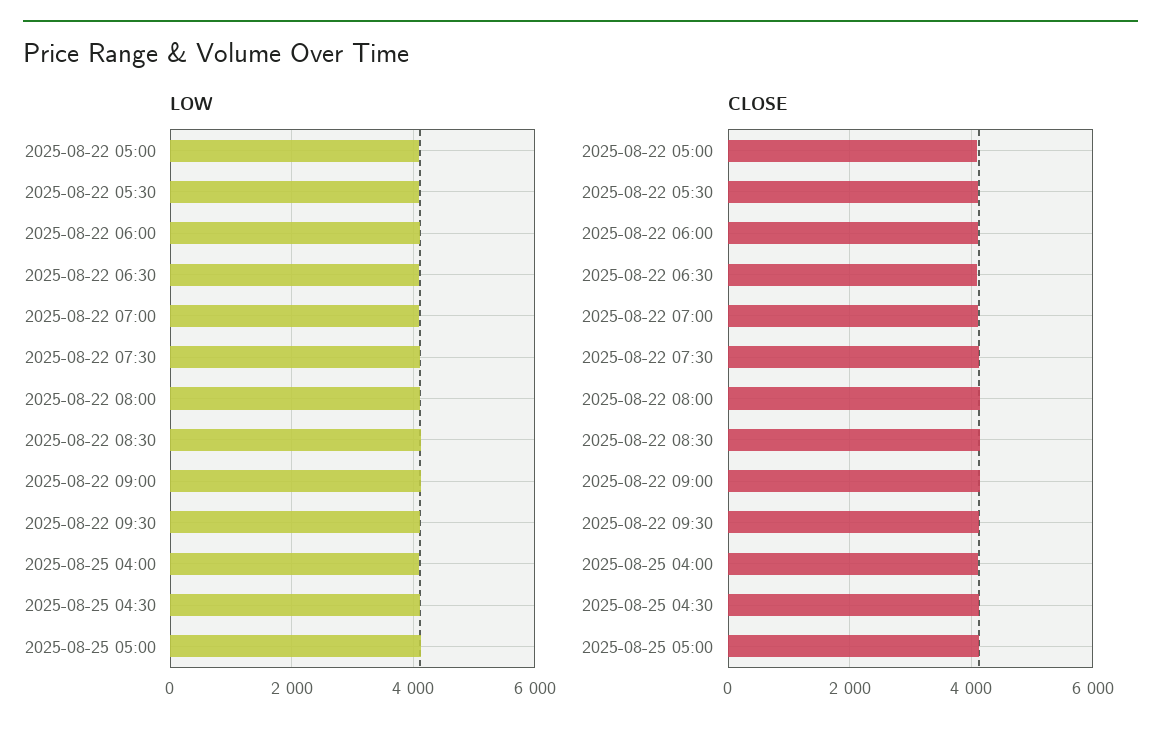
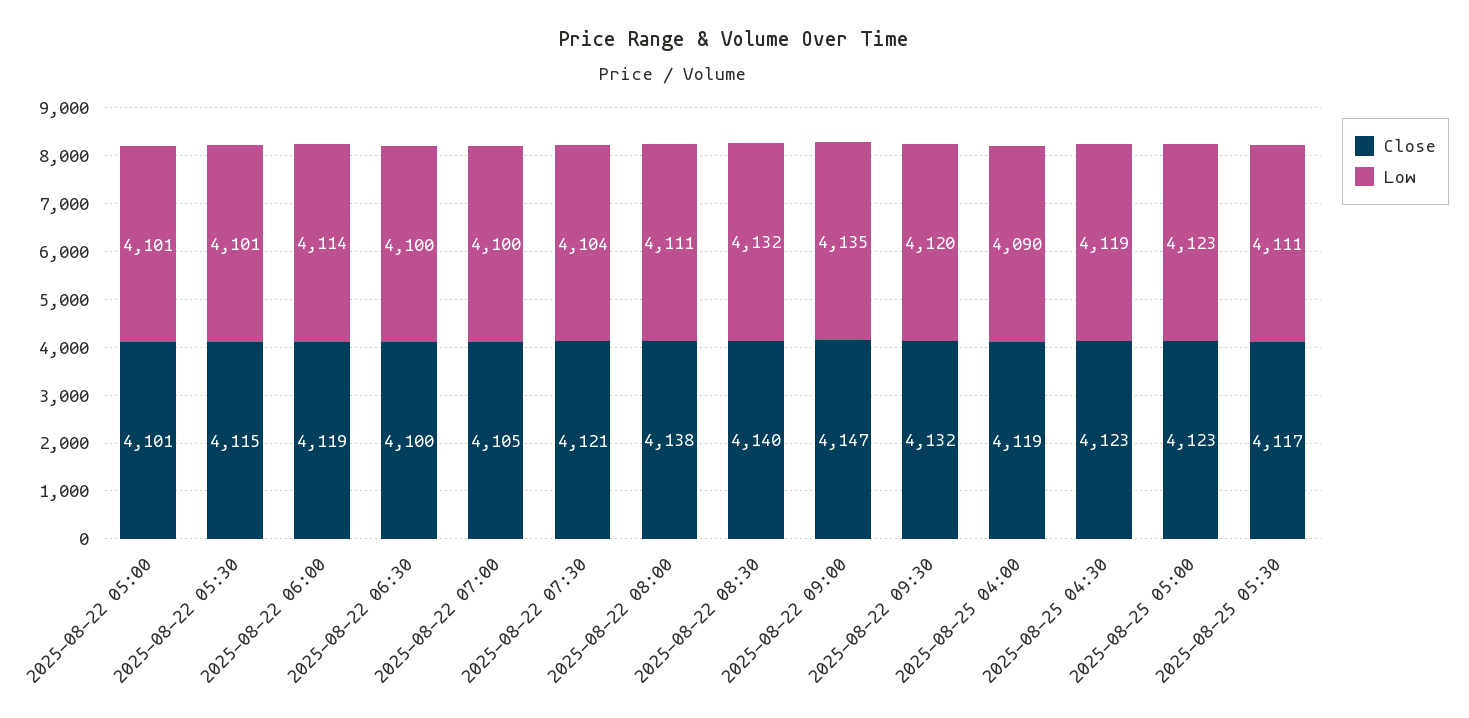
CLOSE, 2025-08-25 05:30: none -> 4117
LOW, 2025-08-25 05:30: none -> 4111

